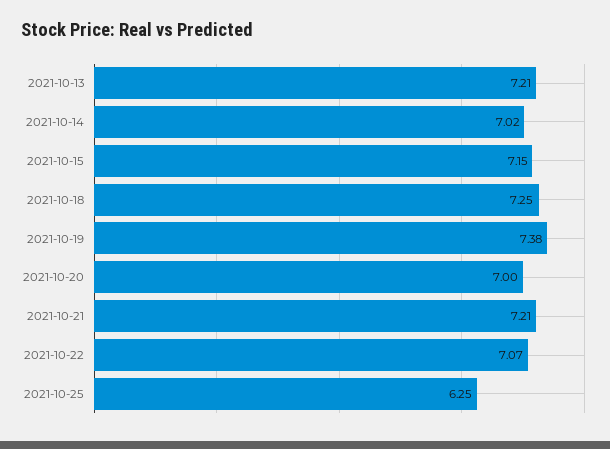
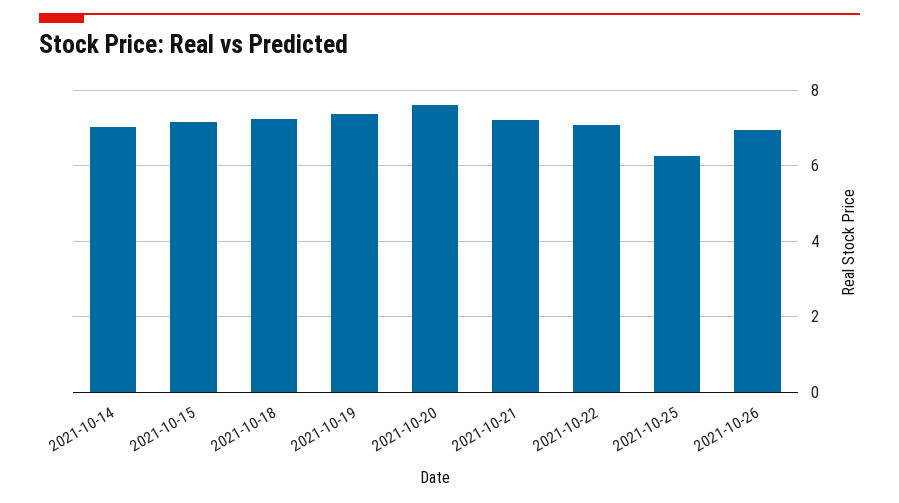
2021-10-13: 7.21 -> none
2021-10-20: 7 -> 7.6
2021-10-26: none -> 7

